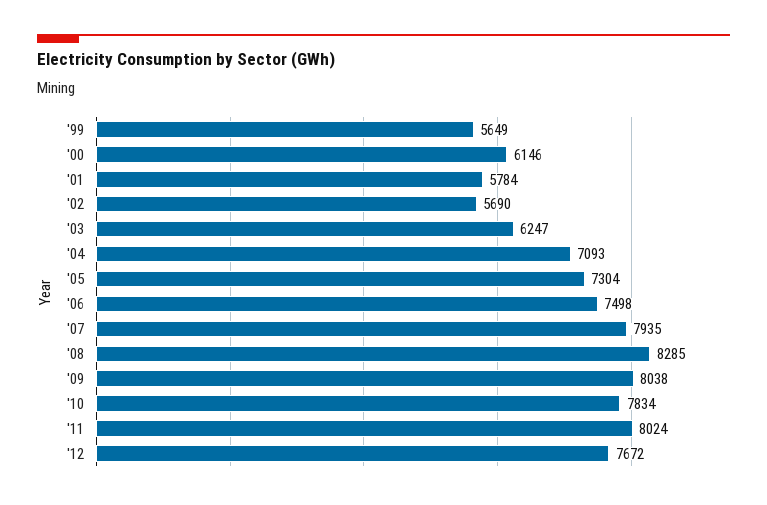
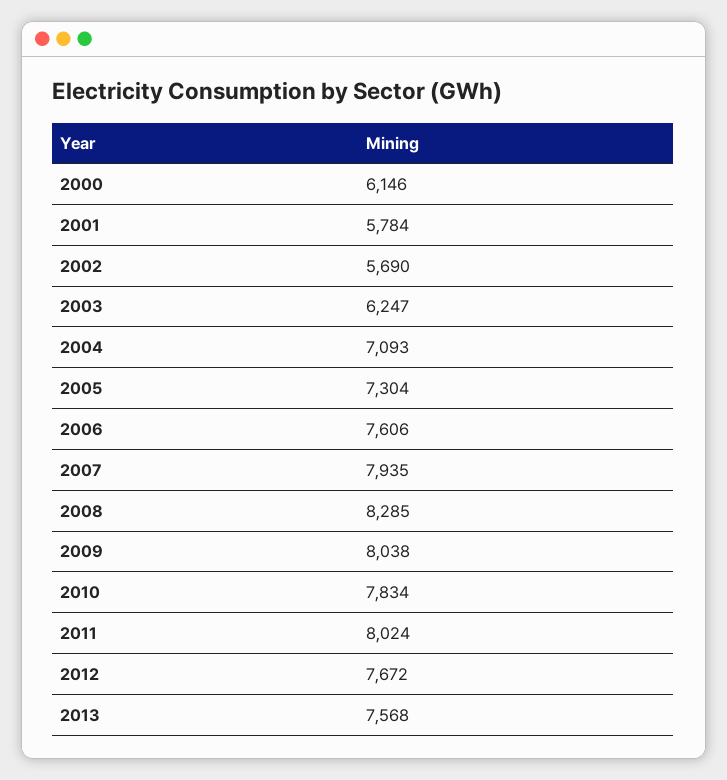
'99: 5649 -> none
'06: 7498 -> 7606
2013: none -> 7568

